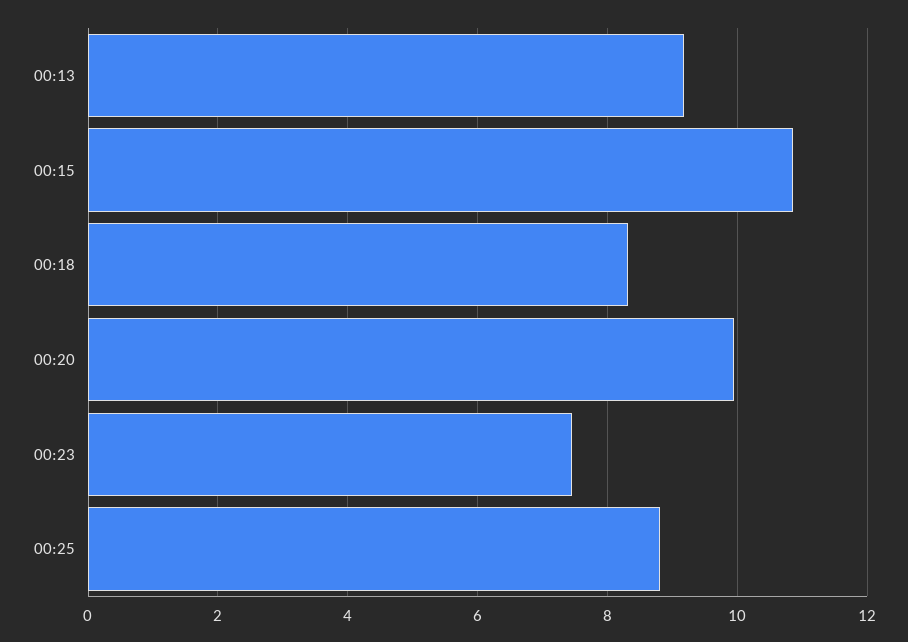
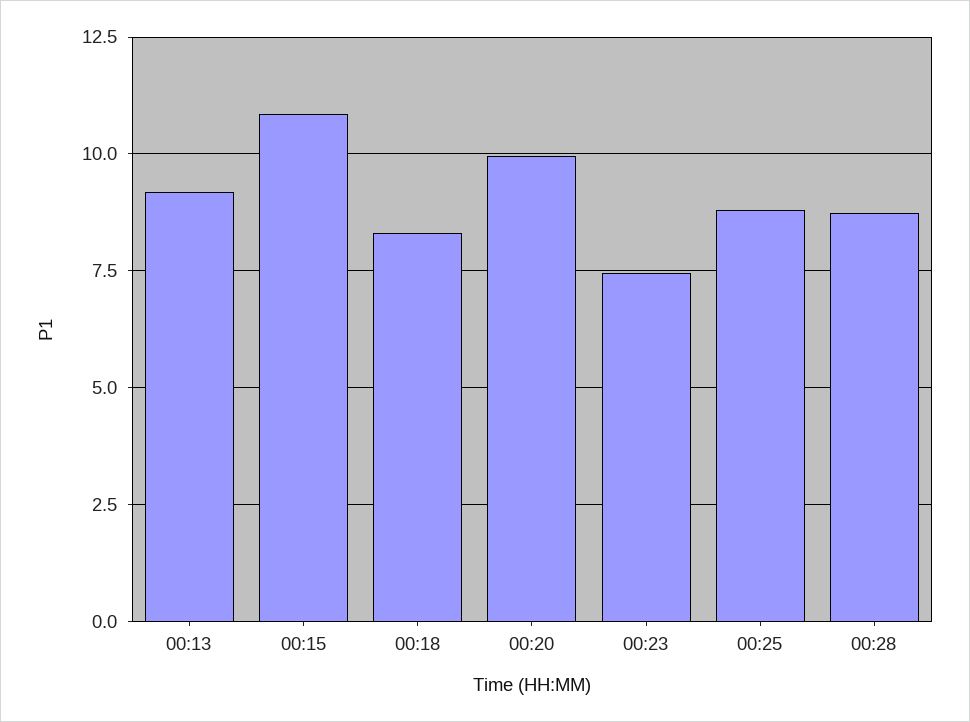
00:28: none -> 8.75

